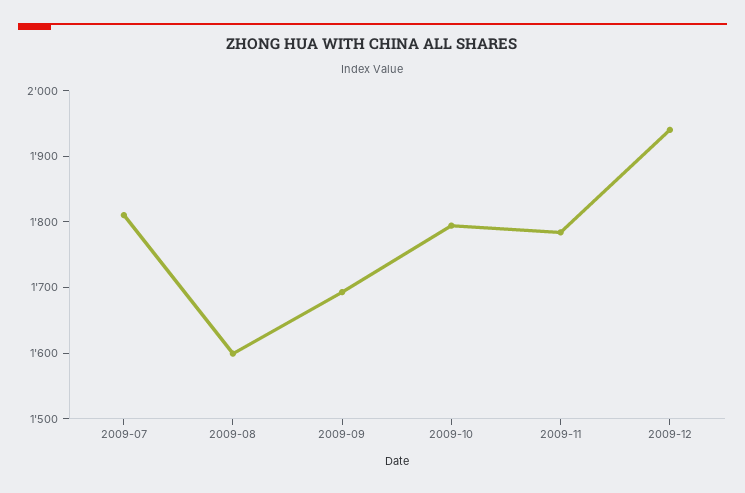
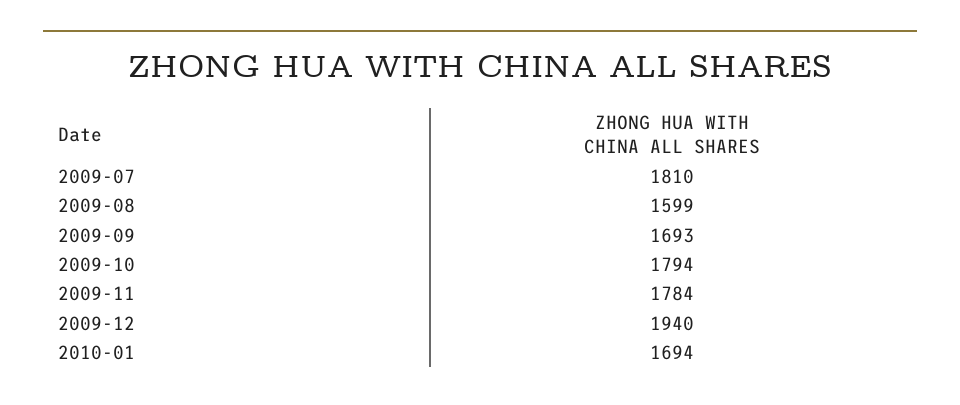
2010-01: none -> 1694

